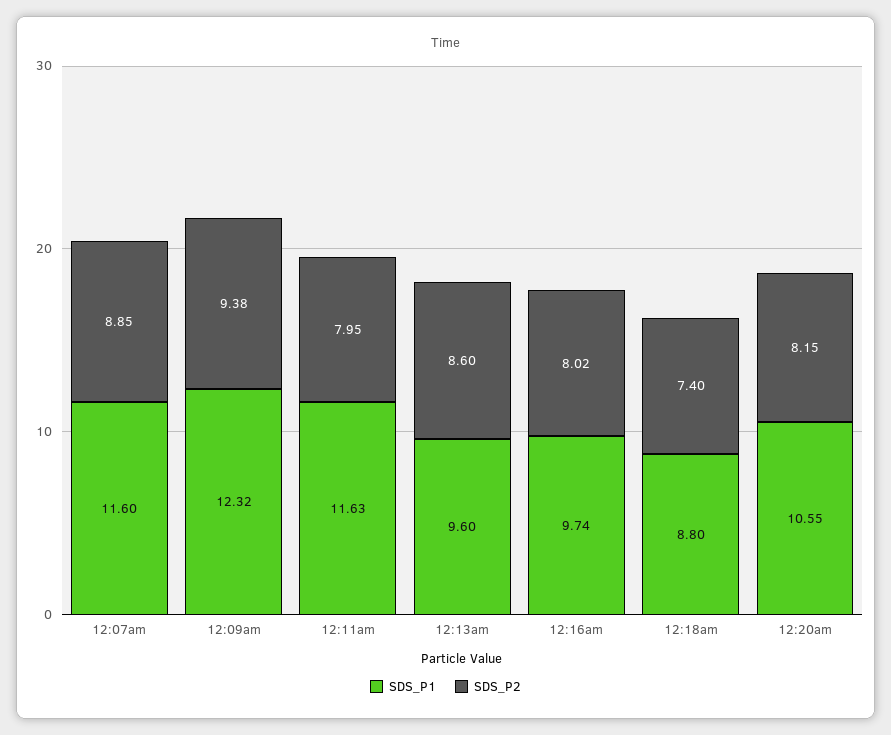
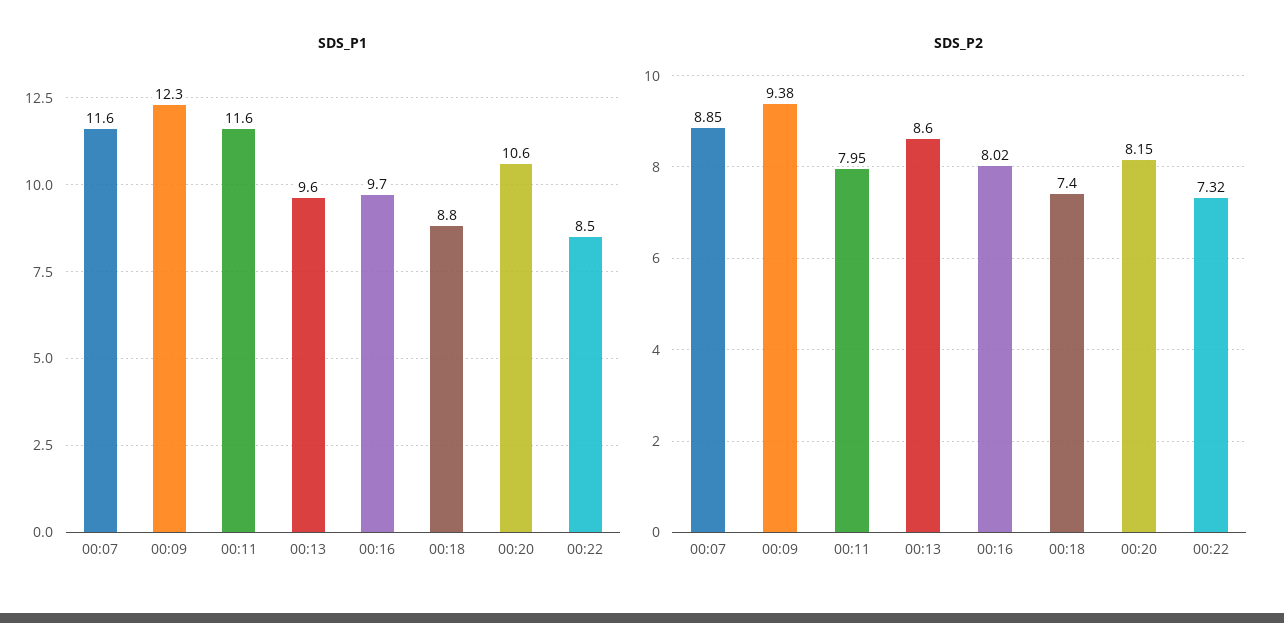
SDS_P1, 00:22: none -> 8.5
SDS_P2, 00:22: none -> 7.32

